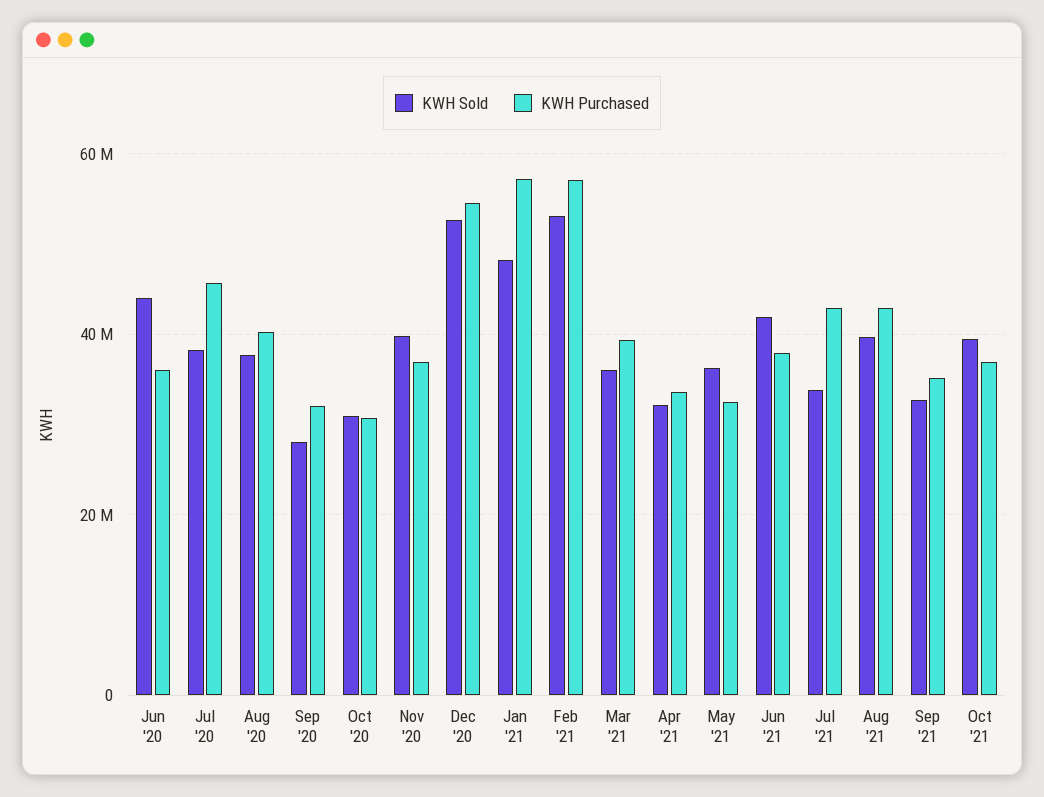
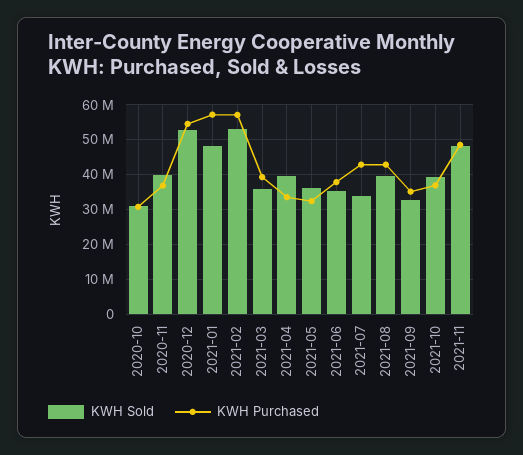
KWH Sold, Jun '20: 44000000 -> none
KWH Purchased, Jun '20: 36000000 -> none
KWH Sold, Jul '20: 38000000 -> none
KWH Purchased, Jul '20: 46000000 -> none
KWH Sold, Aug '20: 38000000 -> none
KWH Purchased, Aug '20: 40000000 -> none
KWH Sold, Sep '20: 28000000 -> none
KWH Purchased, Sep '20: 32000000 -> none
KWH Sold, Apr '21: 32000000 -> 40000000
KWH Sold, Jun '21: 42000000 -> 36000000
KWH Sold, 2021-11: none -> 48000000
KWH Purchased, 2021-11: none -> 48000000

